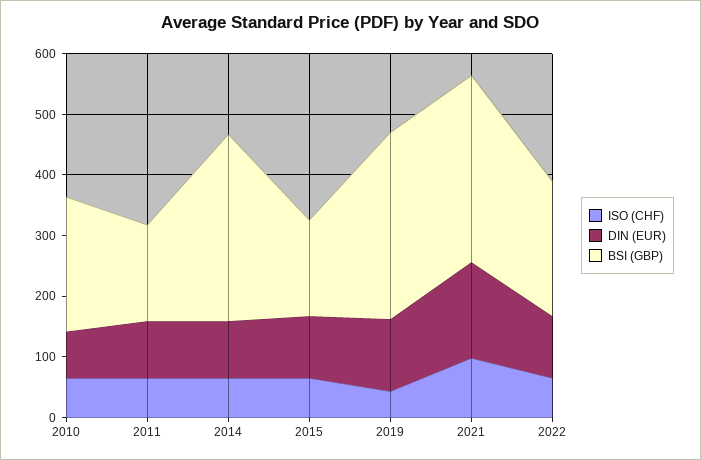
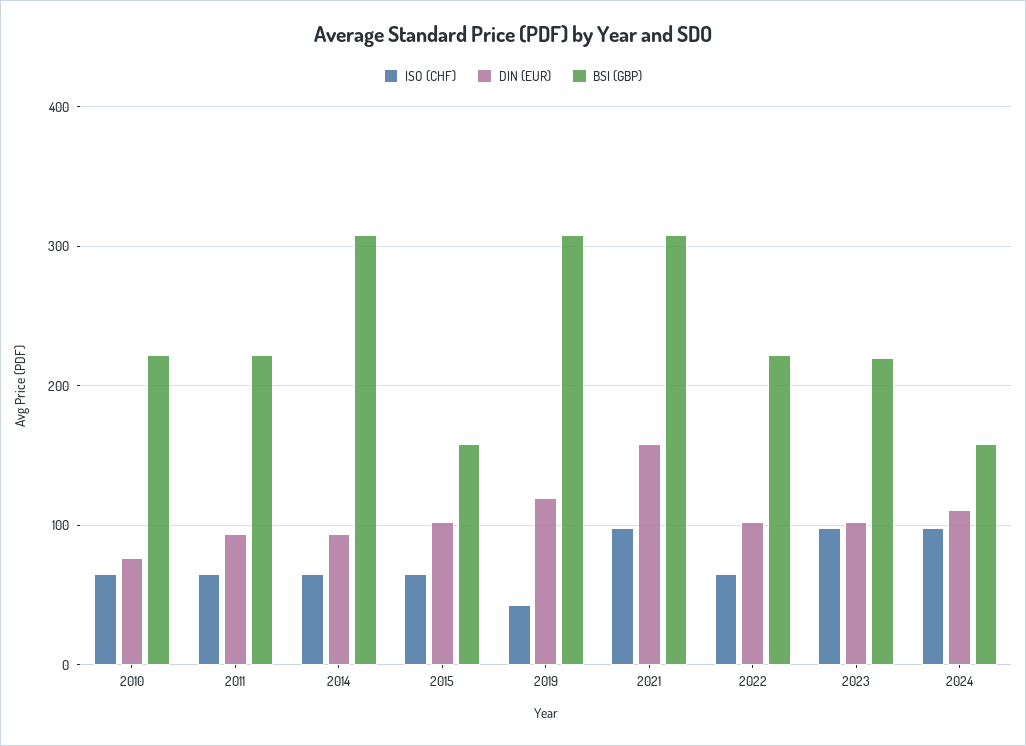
BSI (GBP), 2011: 160 -> 220
ISO (CHF), 2023: none -> 100
DIN (EUR), 2023: none -> 100
BSI (GBP), 2023: none -> 220
ISO (CHF), 2024: none -> 100
DIN (EUR), 2024: none -> 110
BSI (GBP), 2024: none -> 160

